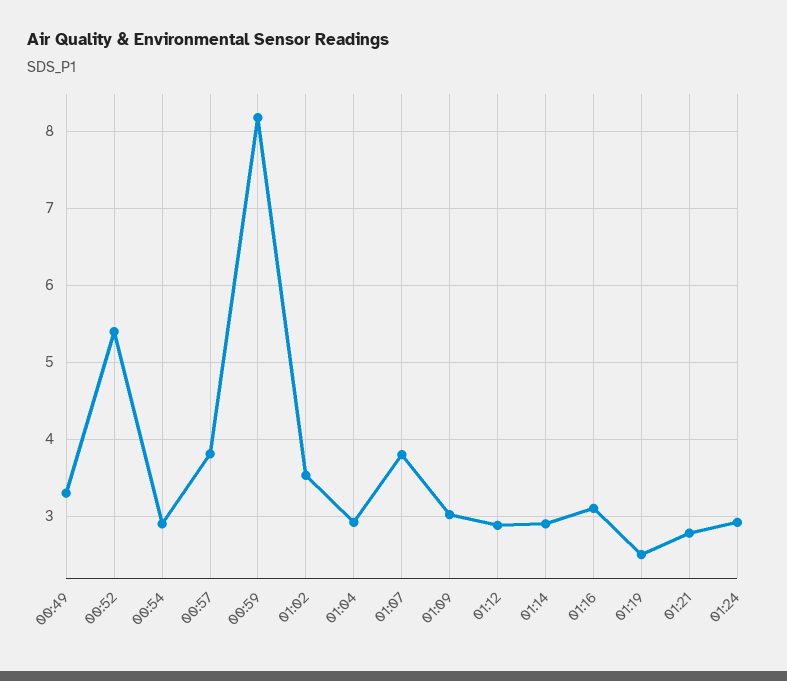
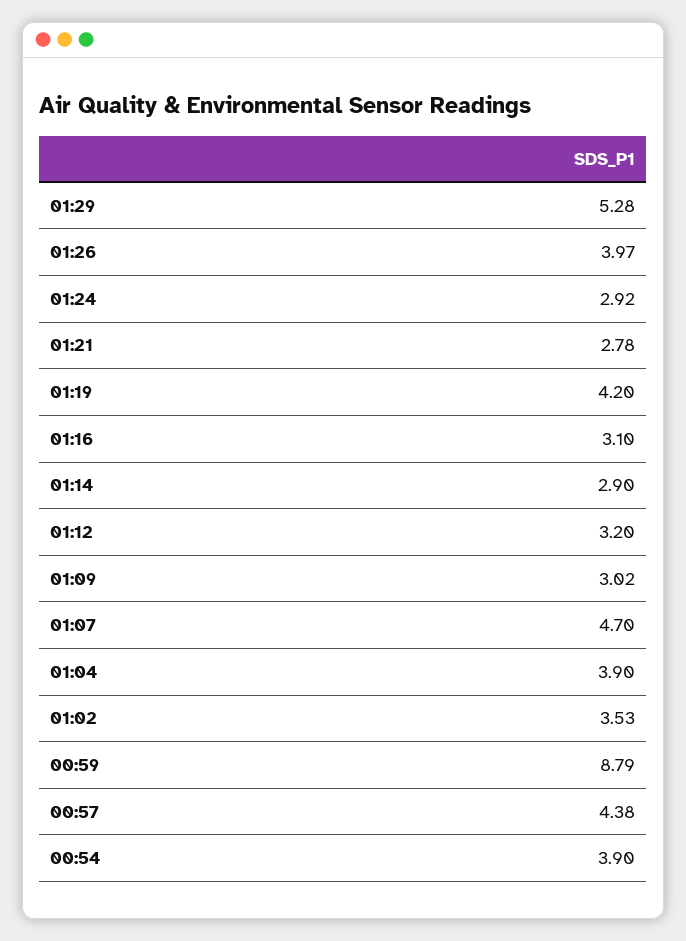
00:49: 3.3 -> none
00:52: 5.4 -> none
00:54: 2.9 -> 3.9
00:57: 3.8 -> 4.38
00:59: 8.2 -> 8.79
01:04: 2.9 -> 3.9
01:07: 3.8 -> 4.7
01:12: 2.9 -> 3.2
01:19: 2.5 -> 4.2
01:29: none -> 5.28
01:26: none -> 3.97

